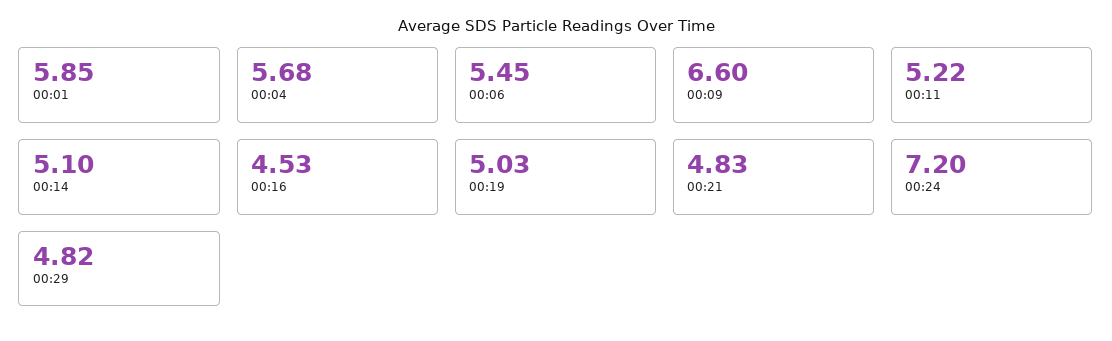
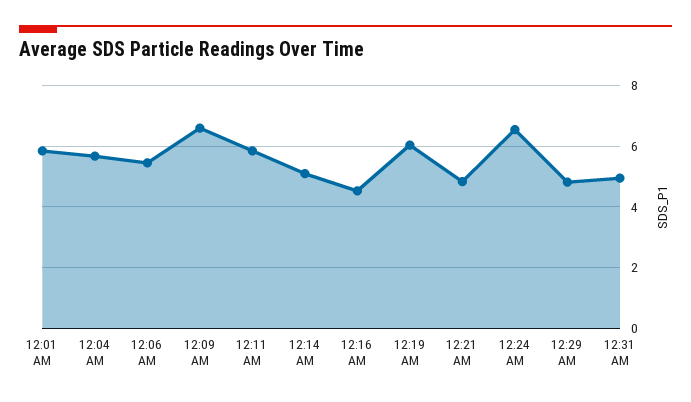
00:11: 5.22 -> 5.8
00:19: 5.03 -> 6
00:24: 7.2 -> 6.6
12:31 AM: none -> 5

